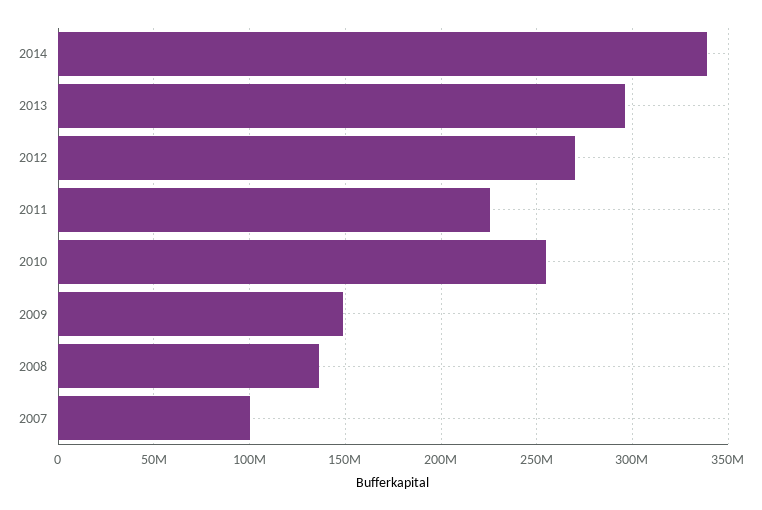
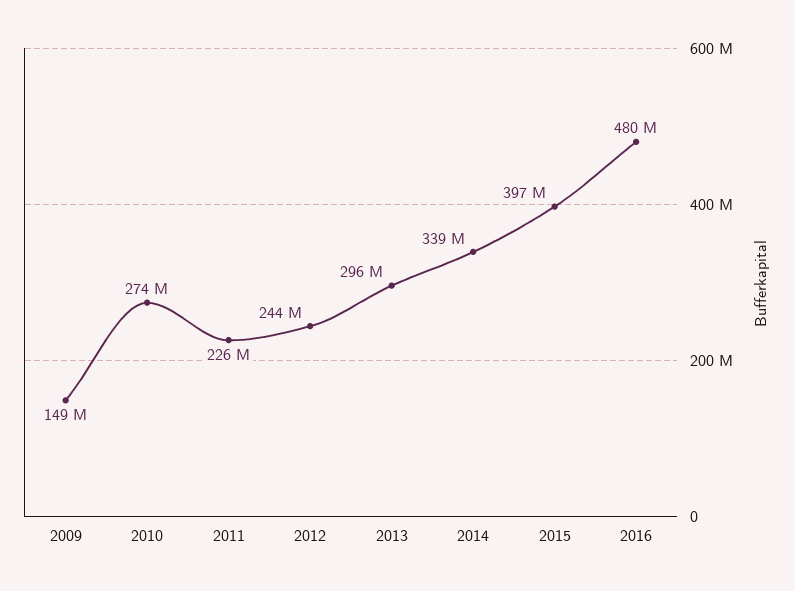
2012: 270000000 -> 244000000
2010: 255000000 -> 274000000
2008: 135000000 -> none
2007: 100000000 -> none
2015: none -> 397000000
2016: none -> 480000000

